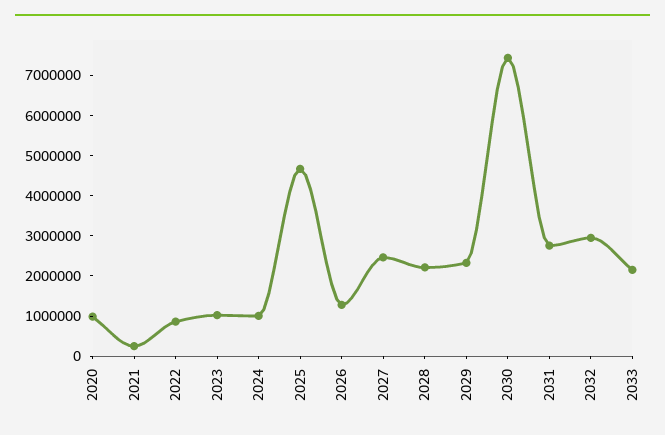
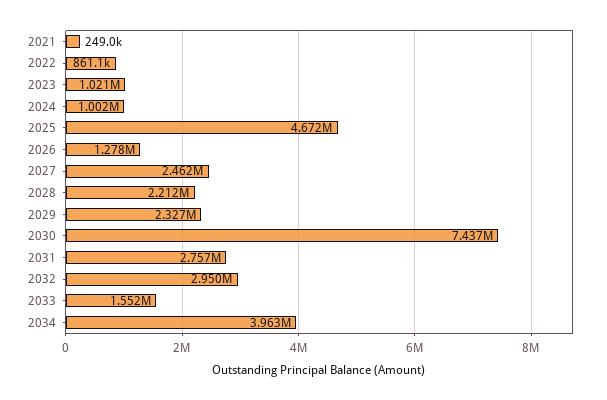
2020: 1000000 -> none
2033: 2200000 -> 1552000
2034: none -> 3963000

